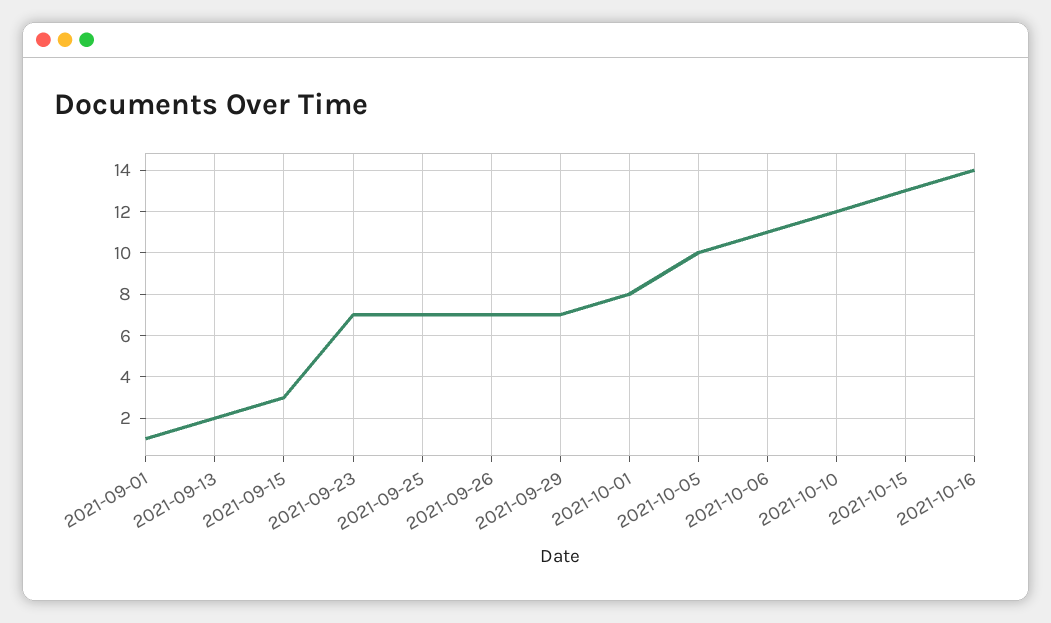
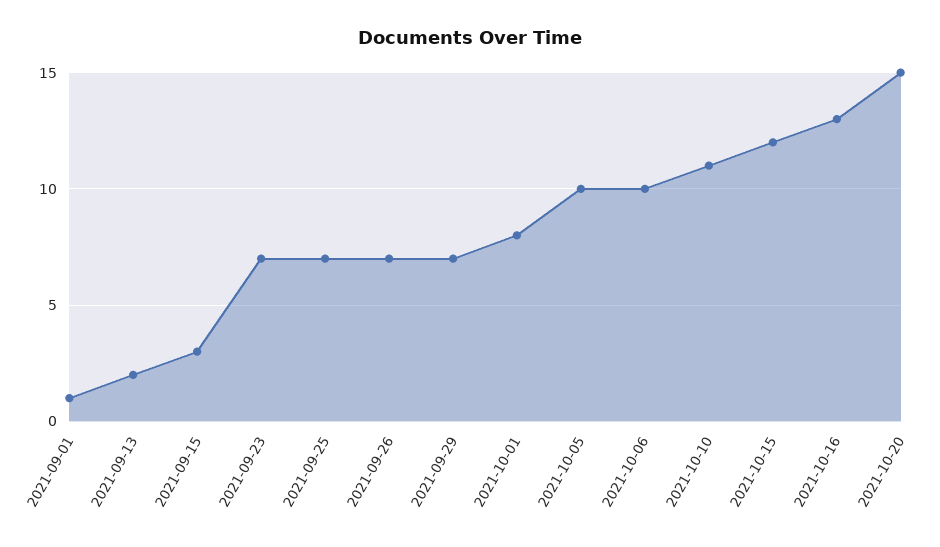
2021-10-06: 11 -> 10
2021-10-10: 12 -> 11
2021-10-15: 13 -> 12
2021-10-16: 14 -> 13
2021-10-20: none -> 15

